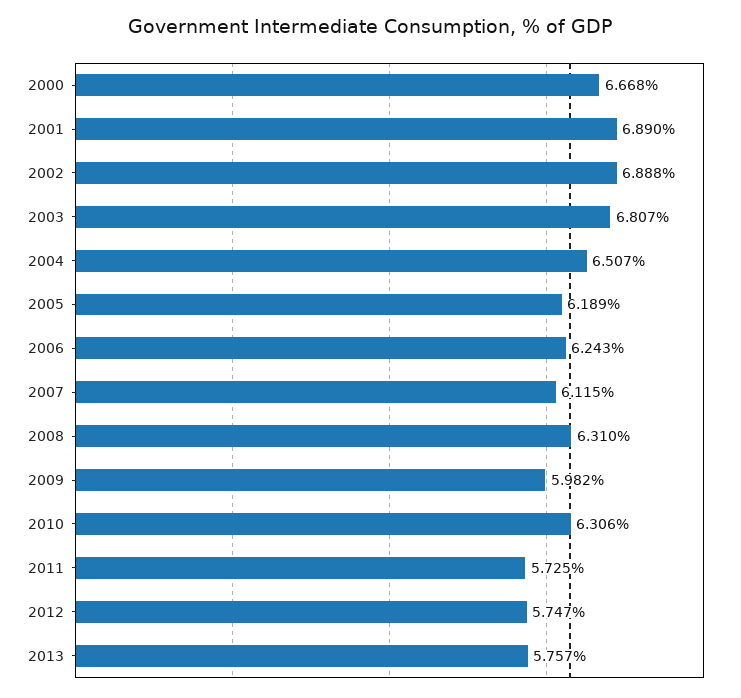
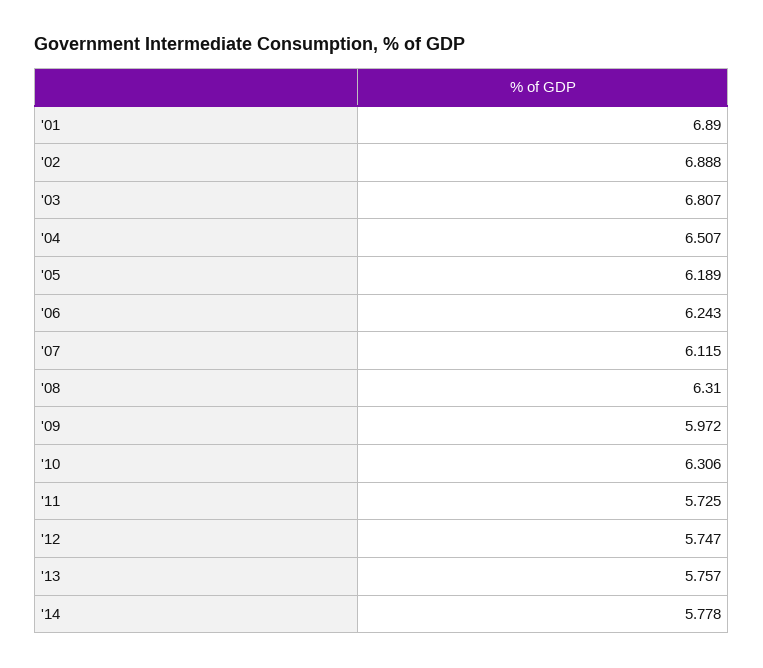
2000: 6.668 -> none
2009: 5.982 -> 5.972
'14: none -> 5.778

